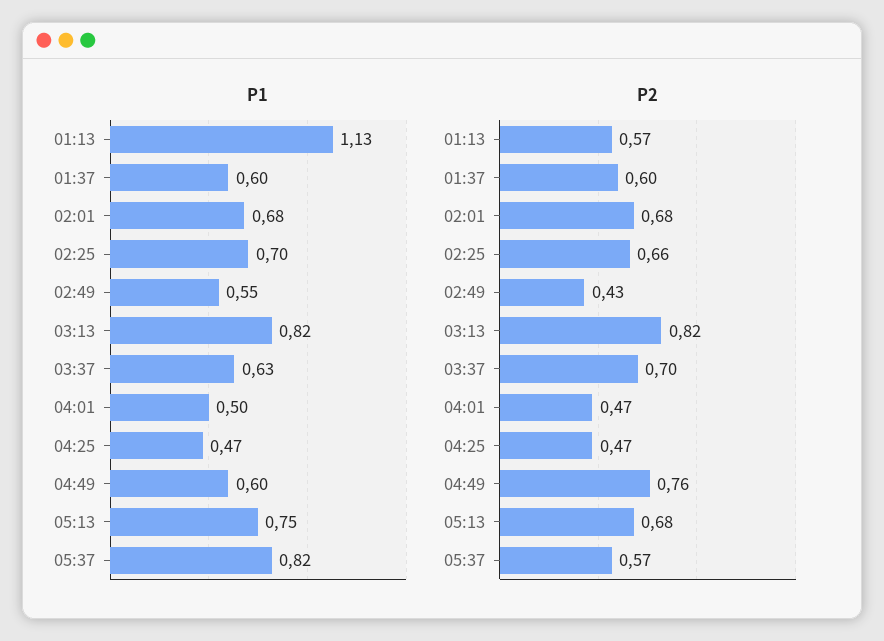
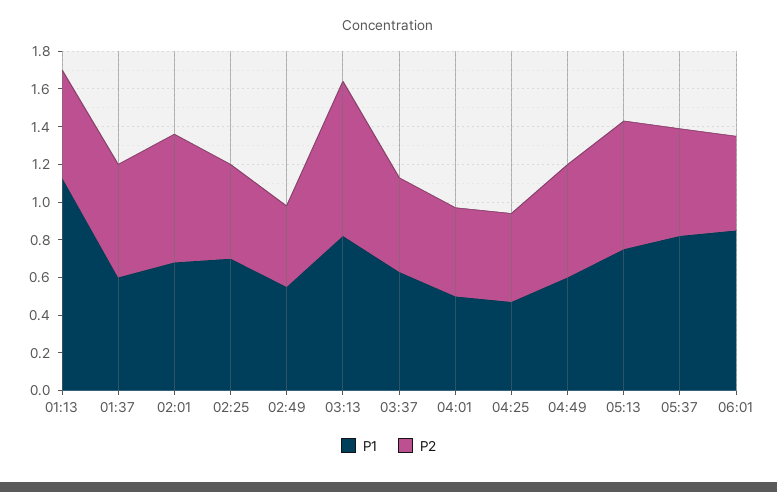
P2, 02:25: 0.66 -> 0.5
P2, 03:37: 0.7 -> 0.5
P2, 04:49: 0.76 -> 0.6
P1, 06:01: none -> 0.85
P2, 06:01: none -> 0.5

